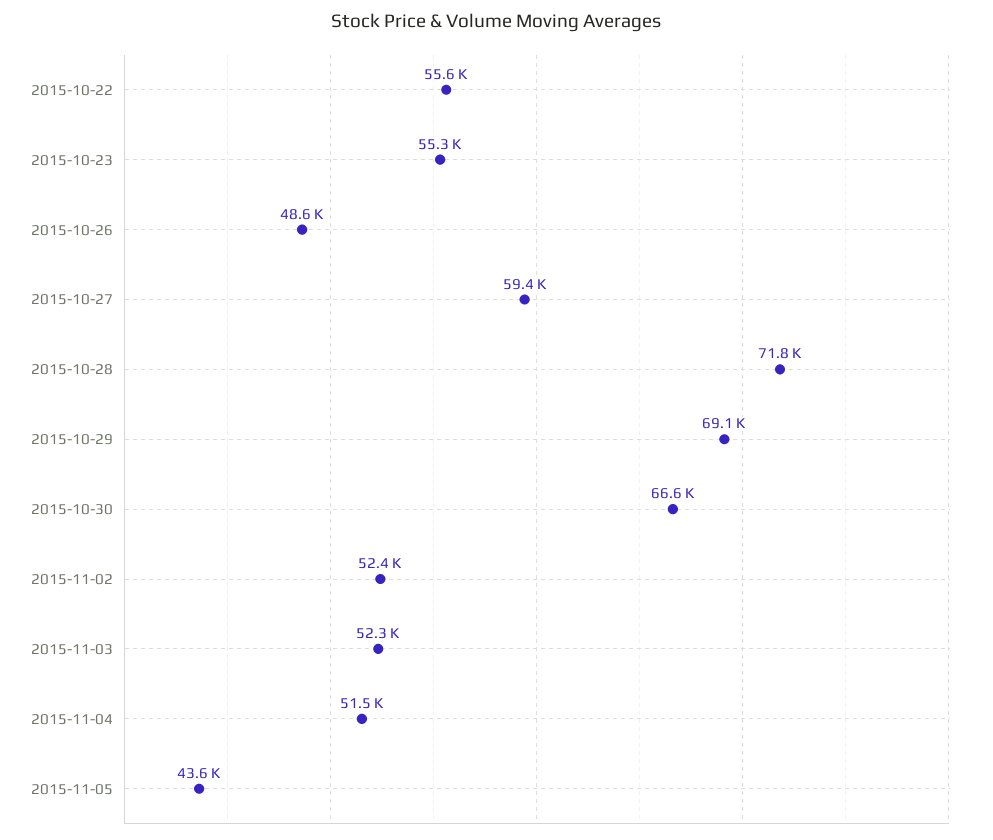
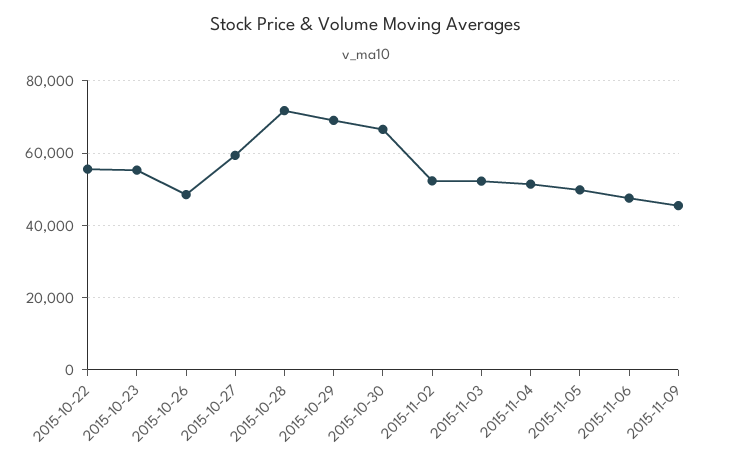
2015-11-05: 43600 -> 50000
2015-11-06: none -> 48000
2015-11-09: none -> 46000

